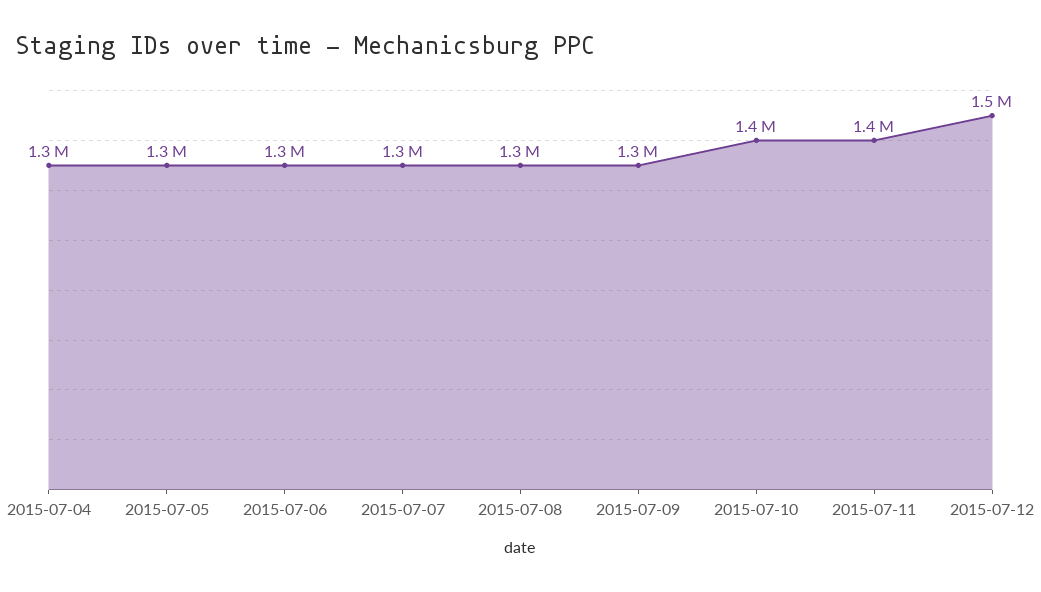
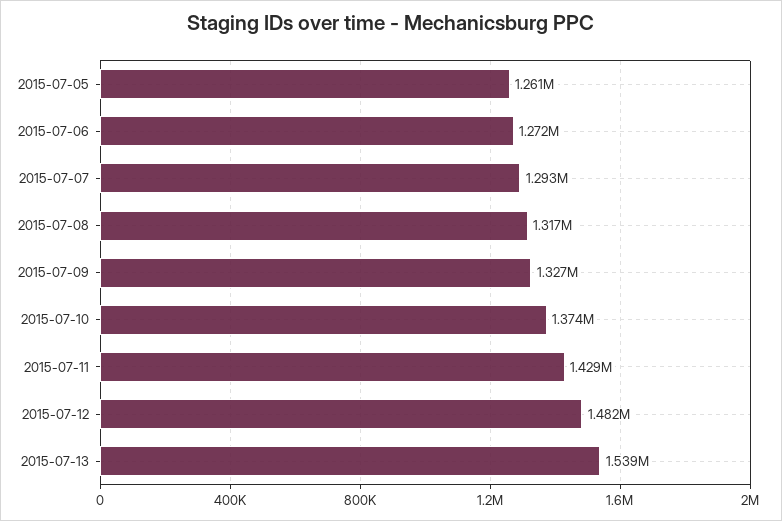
2015-07-04: 1300000 -> none
2015-07-13: none -> 1539000

